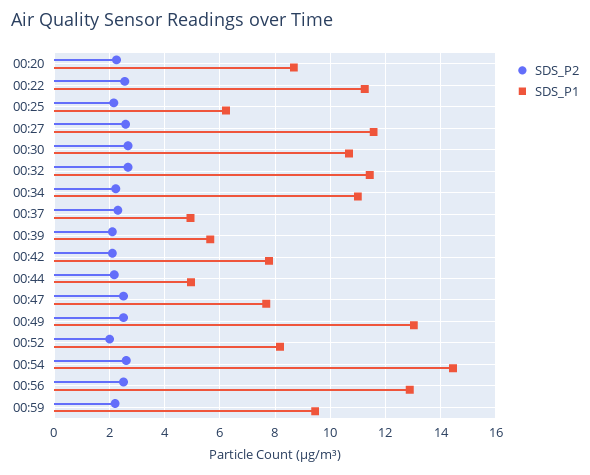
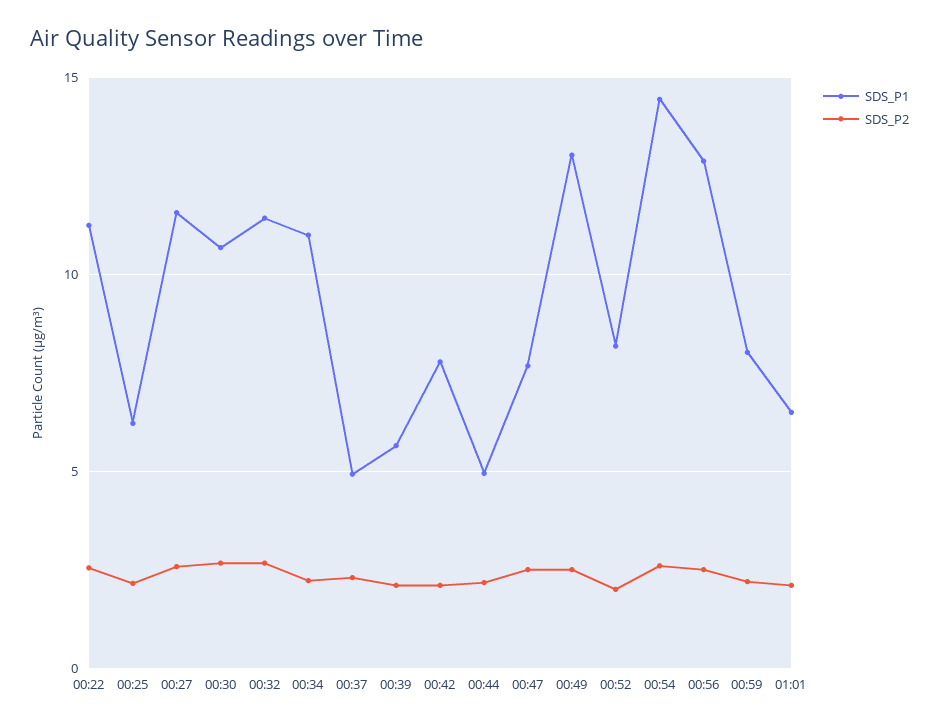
SDS_P2, 00:20: 2.25 -> none
SDS_P1, 00:20: 8.75 -> none
SDS_P1, 00:59: 9.5 -> 8
SDS_P1, 01:01: none -> 6.5
SDS_P2, 01:01: none -> 2

